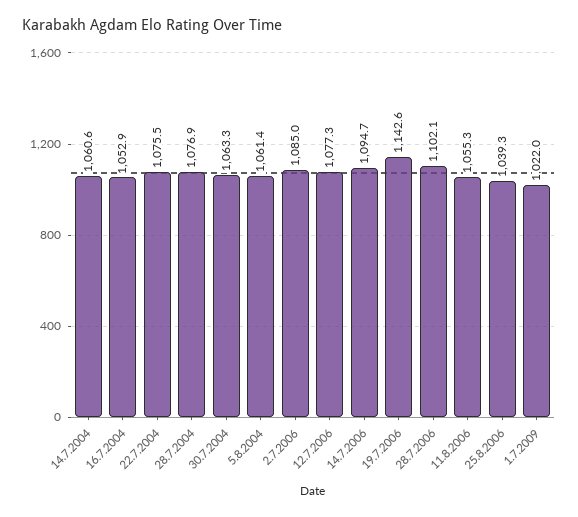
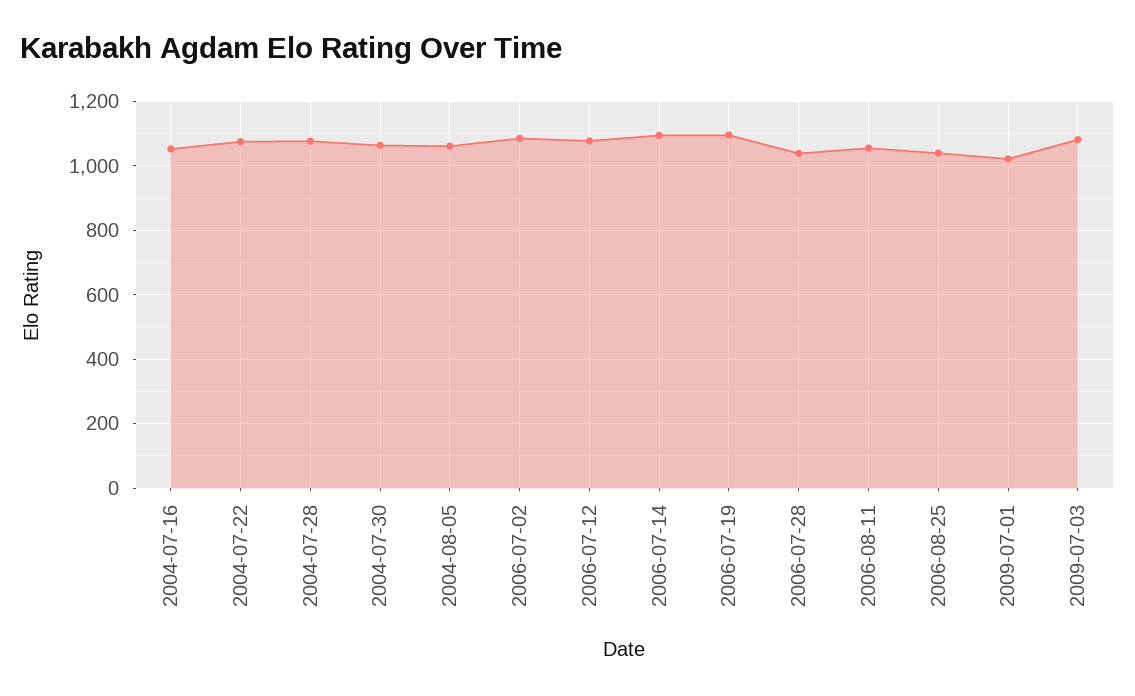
14.7.2004: 1060.6 -> none
19.7.2006: 1142.6 -> 1100
28.7.2006: 1102.1 -> 1040
2009-07-03: none -> 1080

